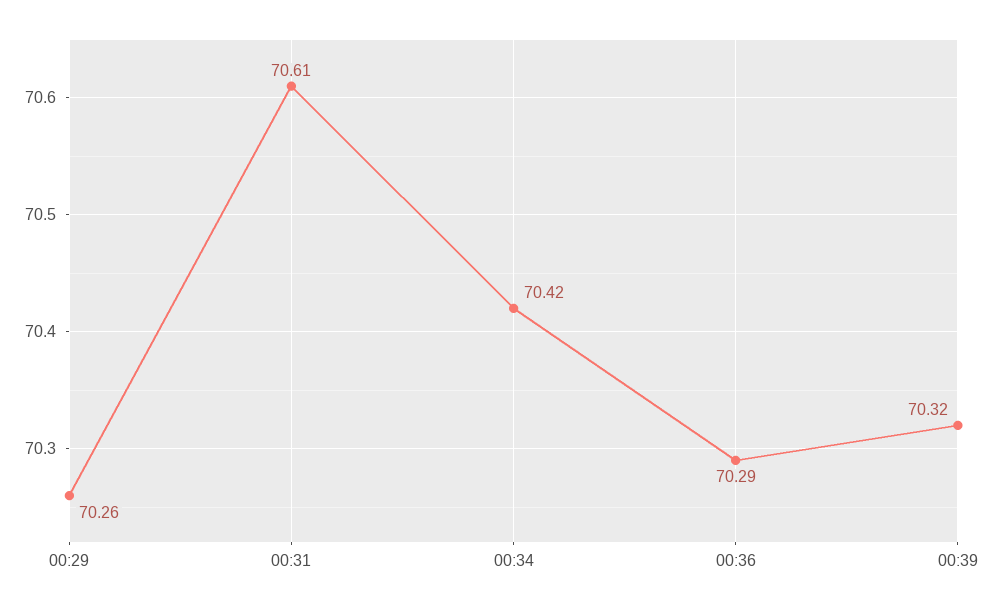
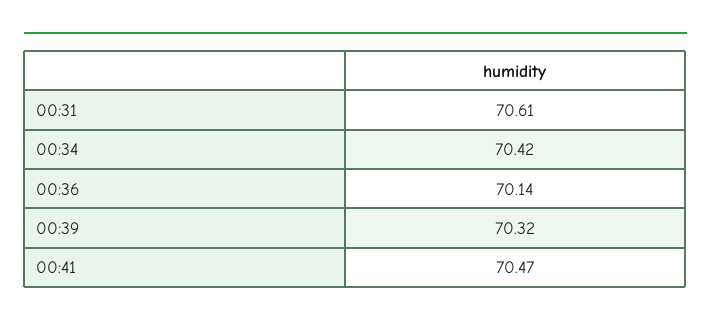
00:29: 70.26 -> none
00:36: 70.29 -> 70.14
00:41: none -> 70.47

